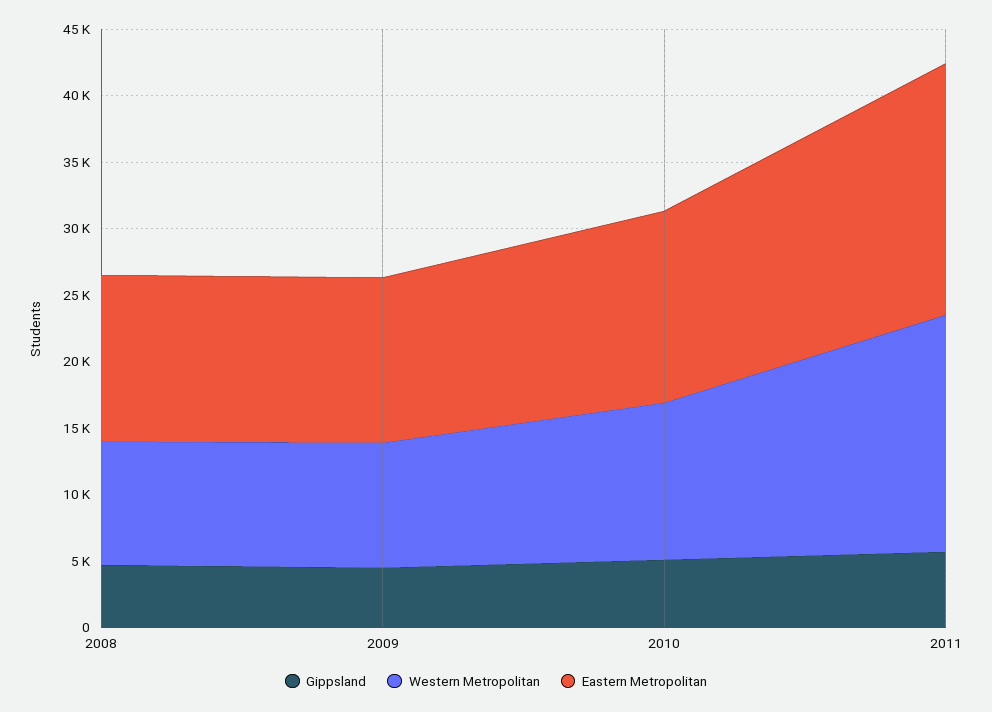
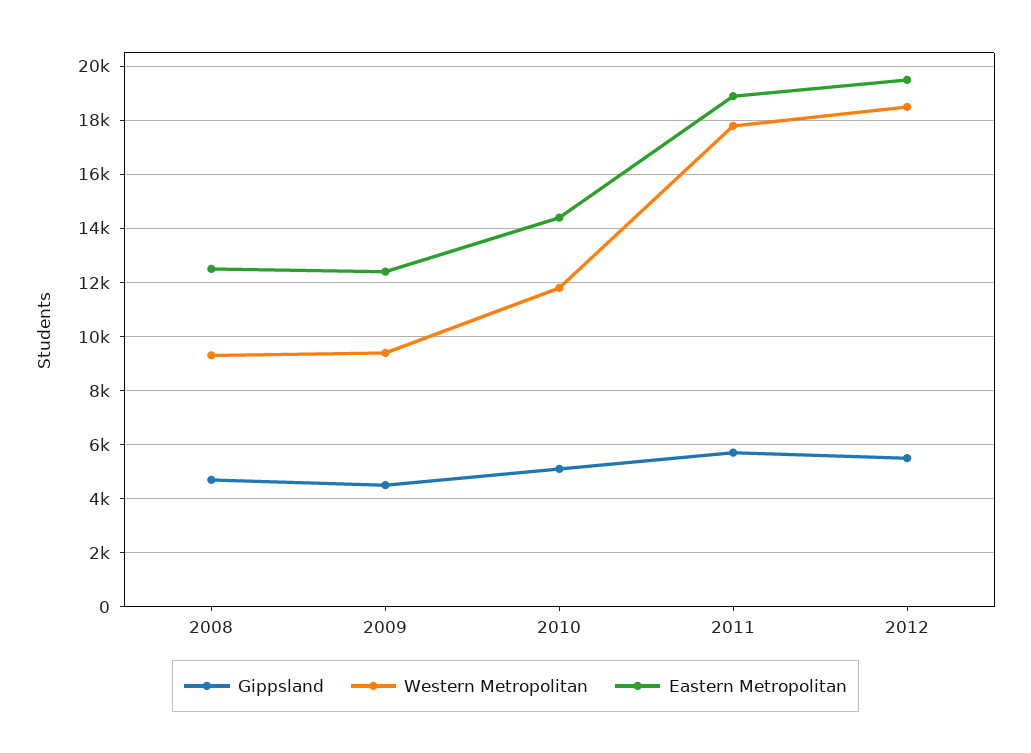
Gippsland, 2012: none -> 5500
Western Metropolitan, 2012: none -> 18500
Eastern Metropolitan, 2012: none -> 19500

